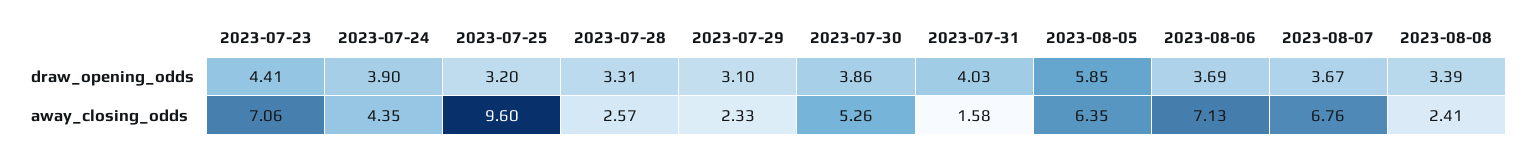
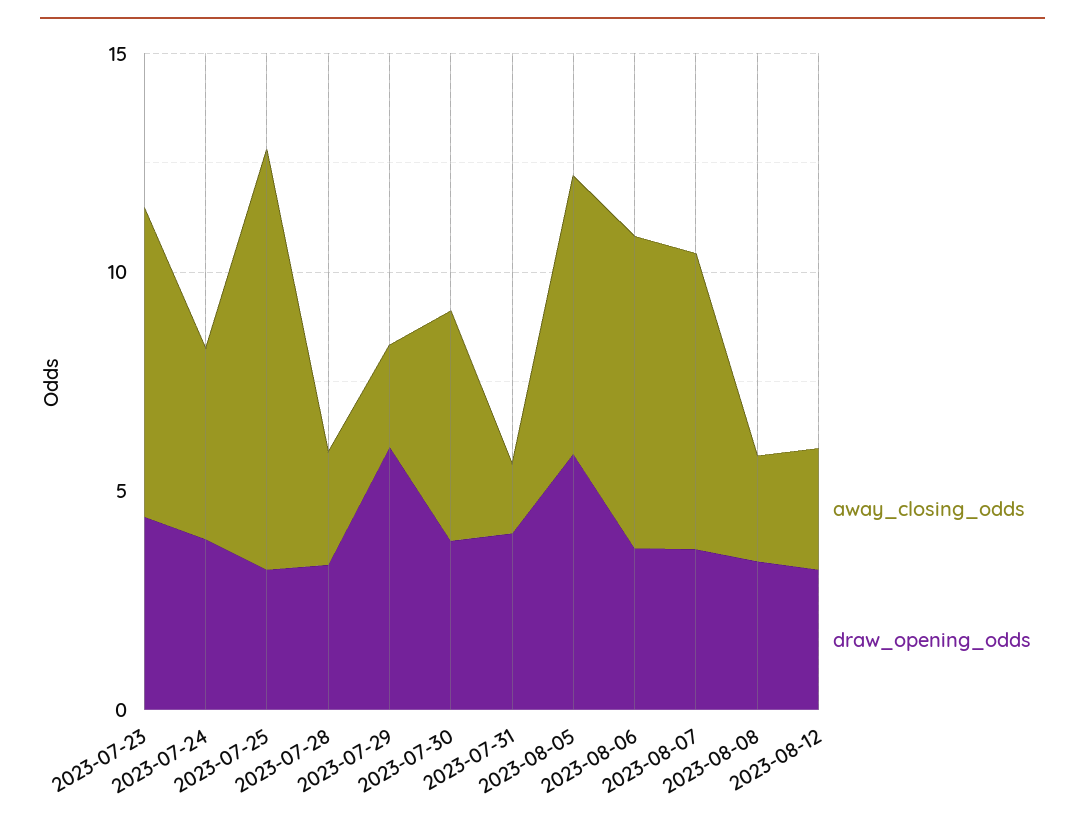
draw_opening_odds, 2023-07-29: 3.1 -> 6
away_closing_odds, 2023-08-12: none -> 3
draw_opening_odds, 2023-08-12: none -> 3

